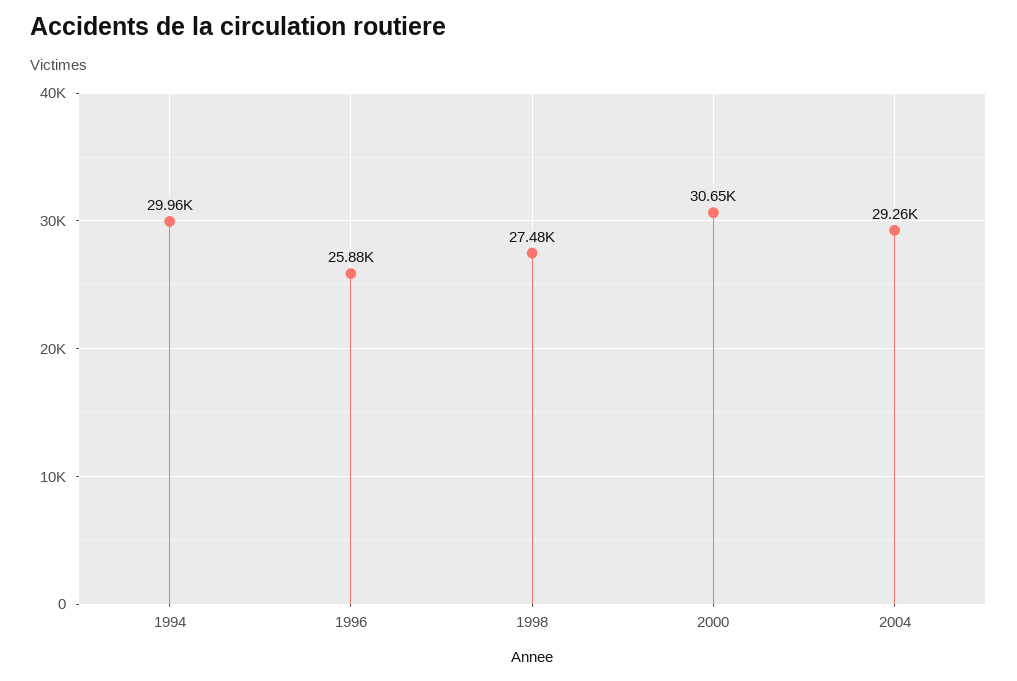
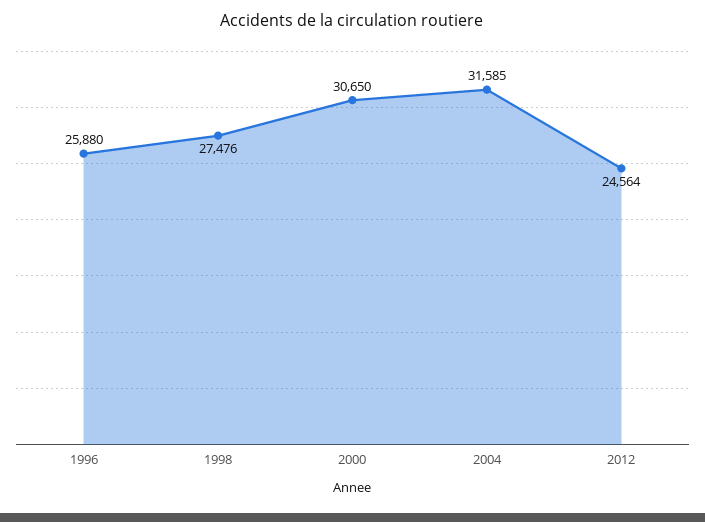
1994: 29960 -> none
2004: 29260 -> 31585
2012: none -> 24564

